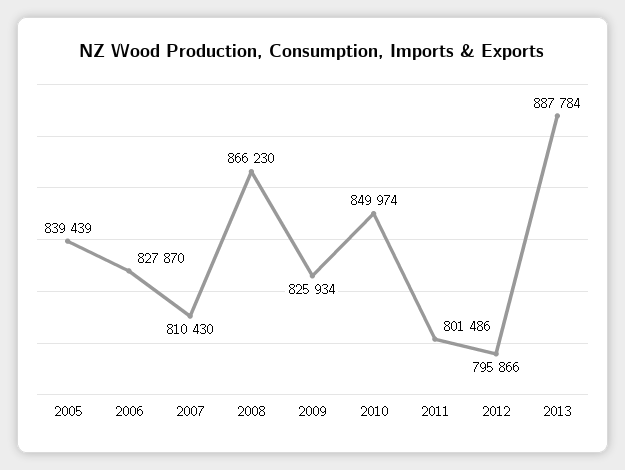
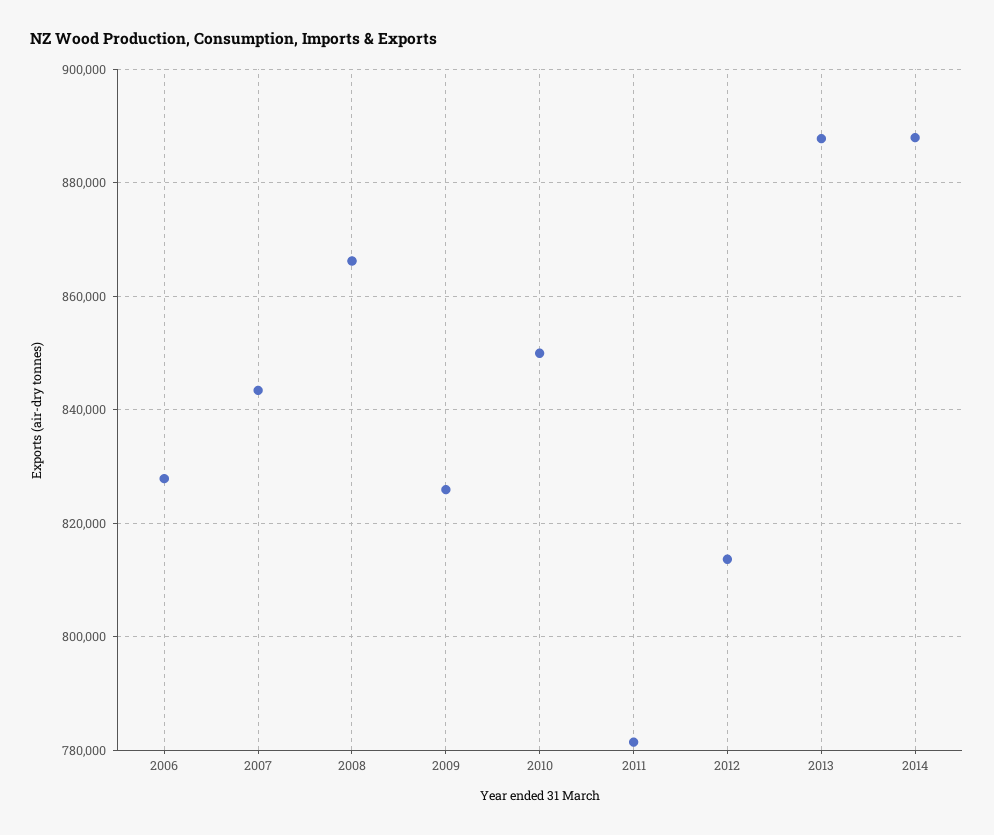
2005: 839439 -> none
2007: 810430 -> 844000
2011: 801486 -> 782000
2012: 795866 -> 814000
2014: none -> 888000

